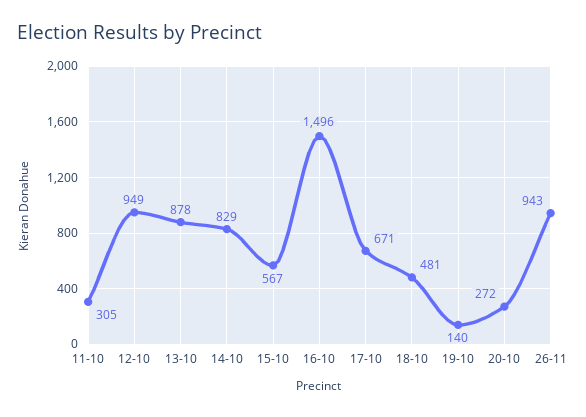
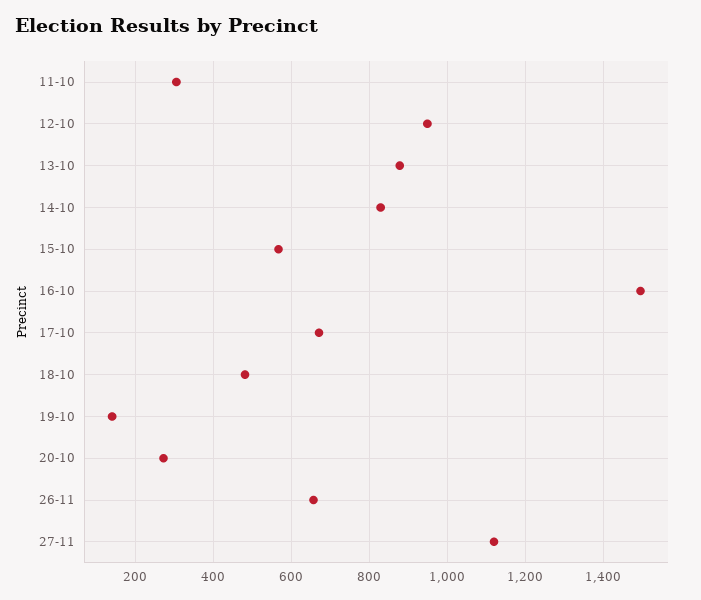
26-11: 943 -> 660
27-11: none -> 1120

